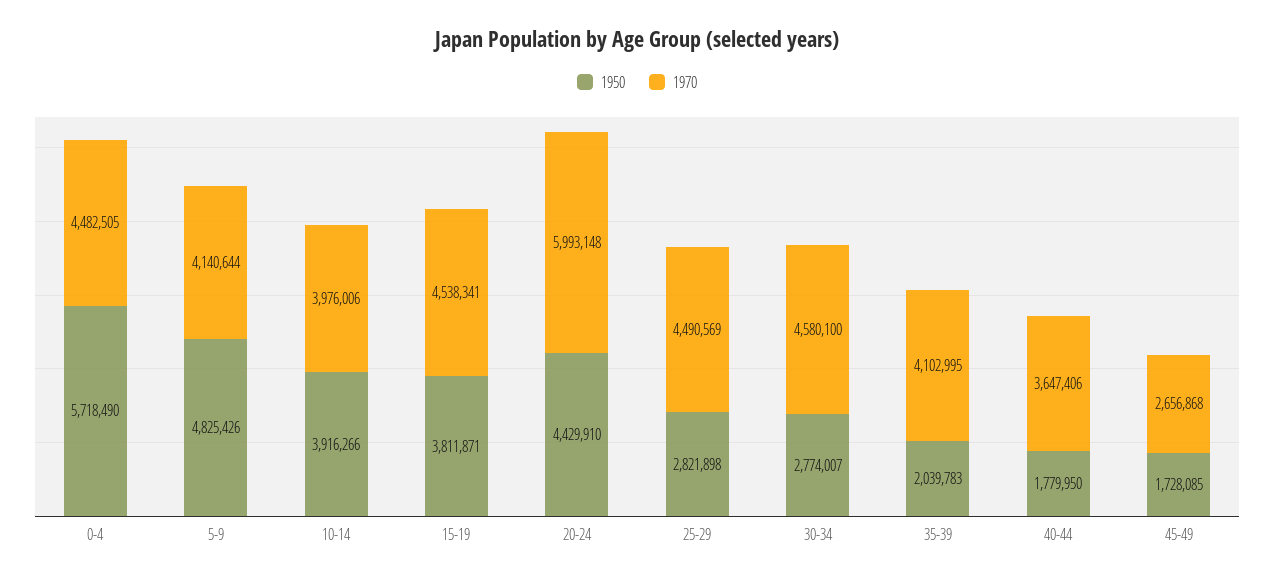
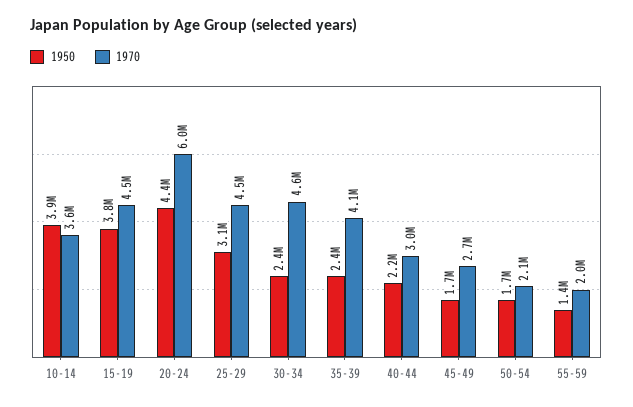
1950, 0-4: 5718490 -> none
1970, 0-4: 4482505 -> none
1950, 5-9: 4825426 -> none
1970, 5-9: 4140644 -> none
1970, 10-14: 3976006 -> 3600000
1950, 25-29: 2821898 -> 3100000
1950, 30-34: 2774007 -> 2400000
1950, 35-39: 2039783 -> 2400000
1950, 40-44: 1779950 -> 2200000
1970, 40-44: 3647406 -> 3000000
1950, 50-54: none -> 1700000
1970, 50-54: none -> 2100000
1950, 55-59: none -> 1400000
1970, 55-59: none -> 2000000

